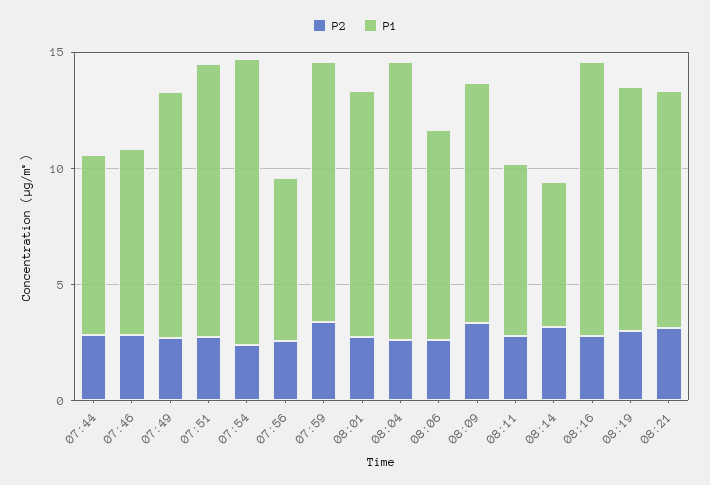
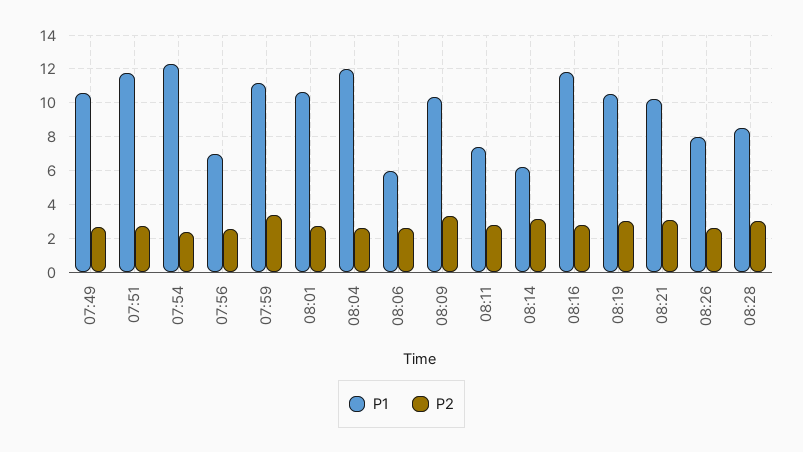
P2, 07:44: 3 -> none
P1, 07:44: 8 -> none
P2, 07:46: 3 -> none
P1, 07:46: 8 -> none
P1, 08:06: 9 -> 6
P1, 08:26: none -> 8
P2, 08:26: none -> 2.5
P1, 08:28: none -> 8.5
P2, 08:28: none -> 3

